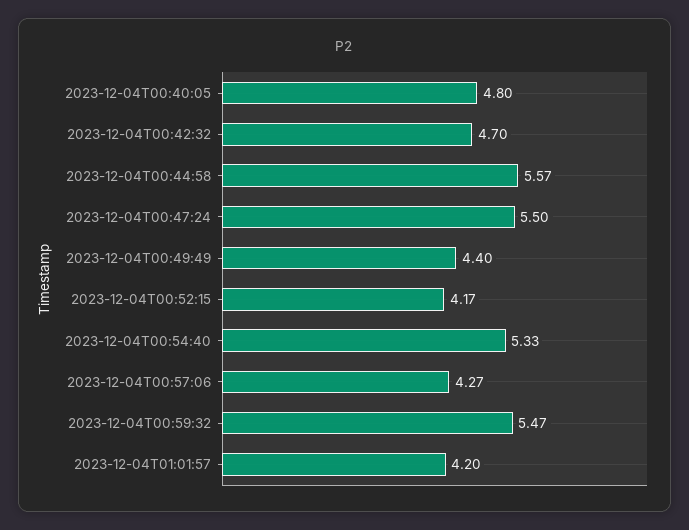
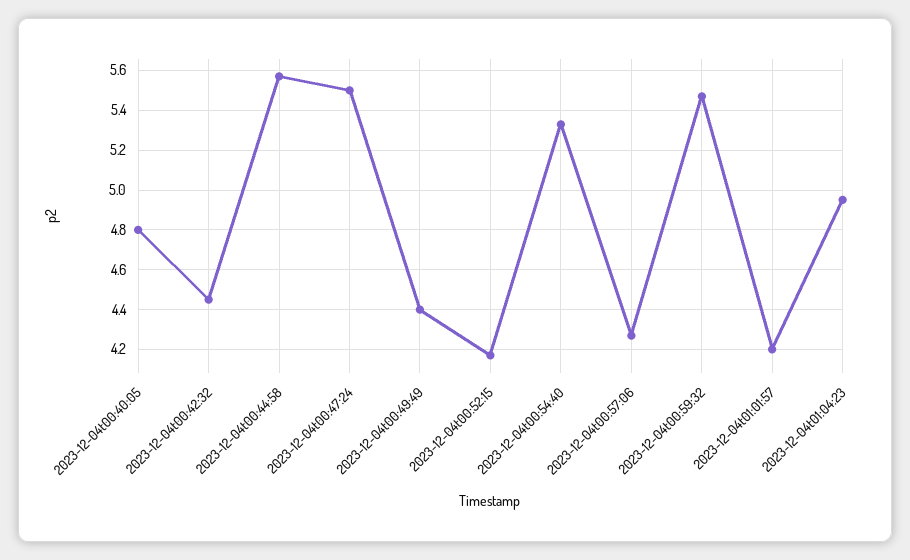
2023-12-04T00:42:32: 4.7 -> 4.45
2023-12-04t01:04:23: none -> 4.95

